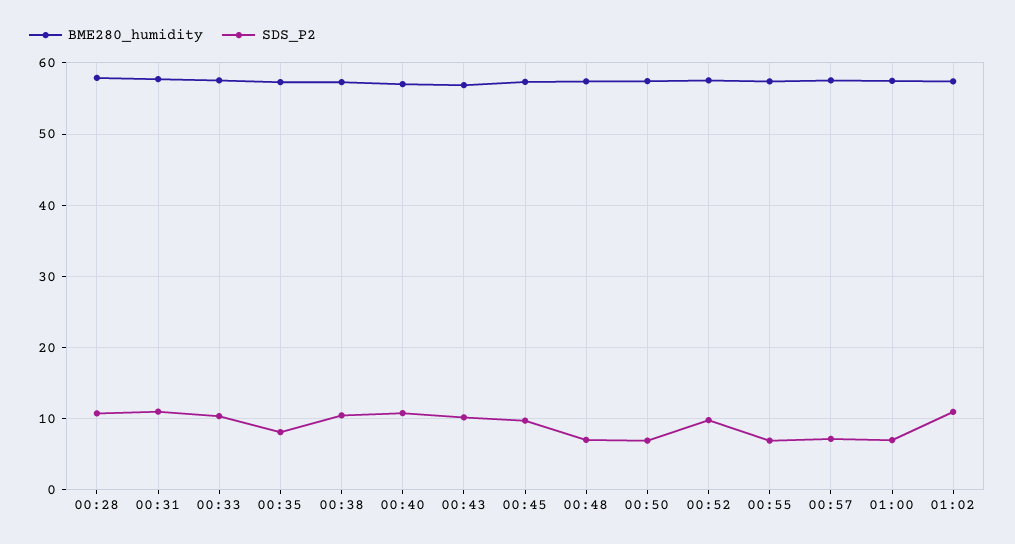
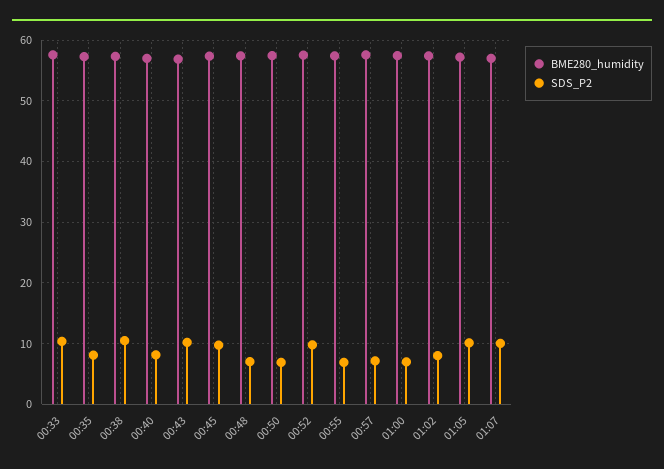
BME280_humidity, 00:28: 58 -> none
SDS_P2, 00:28: 11 -> none
BME280_humidity, 00:31: 58 -> none
SDS_P2, 00:31: 11 -> none
SDS_P2, 00:40: 11 -> 8
SDS_P2, 01:02: 11 -> 8
BME280_humidity, 01:05: none -> 57
SDS_P2, 01:05: none -> 10
BME280_humidity, 01:07: none -> 57
SDS_P2, 01:07: none -> 10

